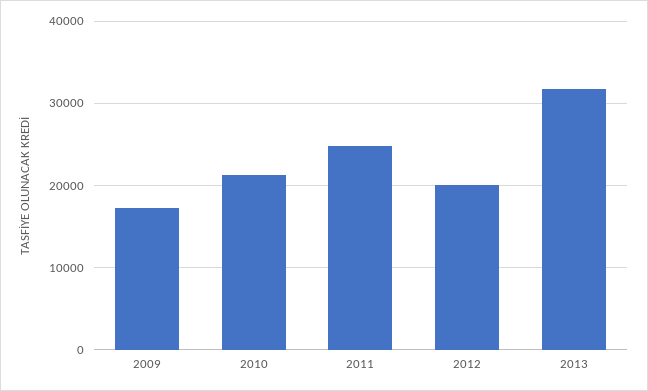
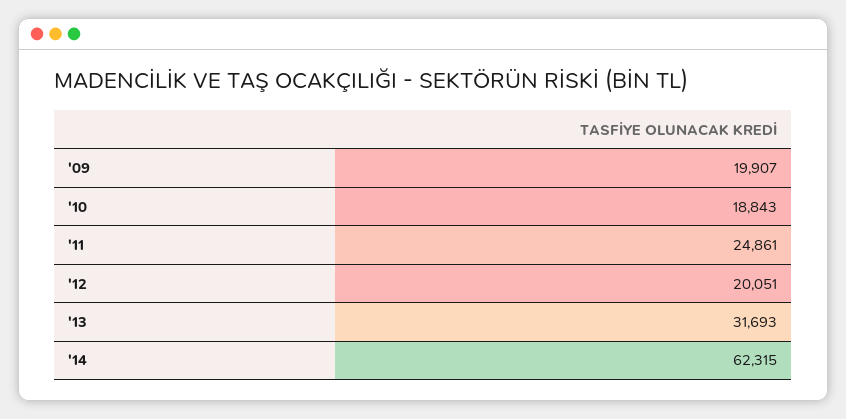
2009: 17000 -> 19907
2010: 21000 -> 18843
'14: none -> 62315

